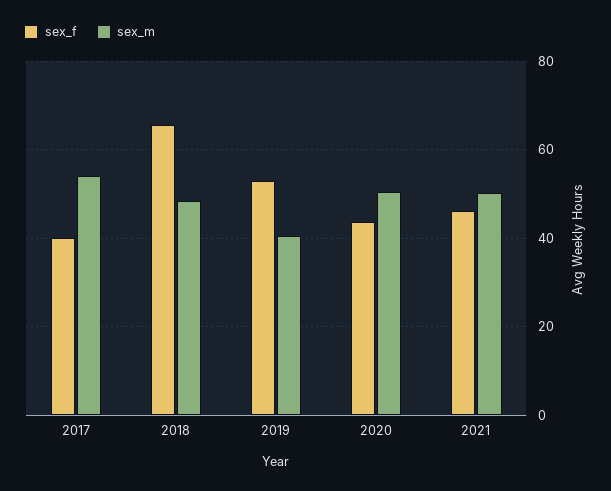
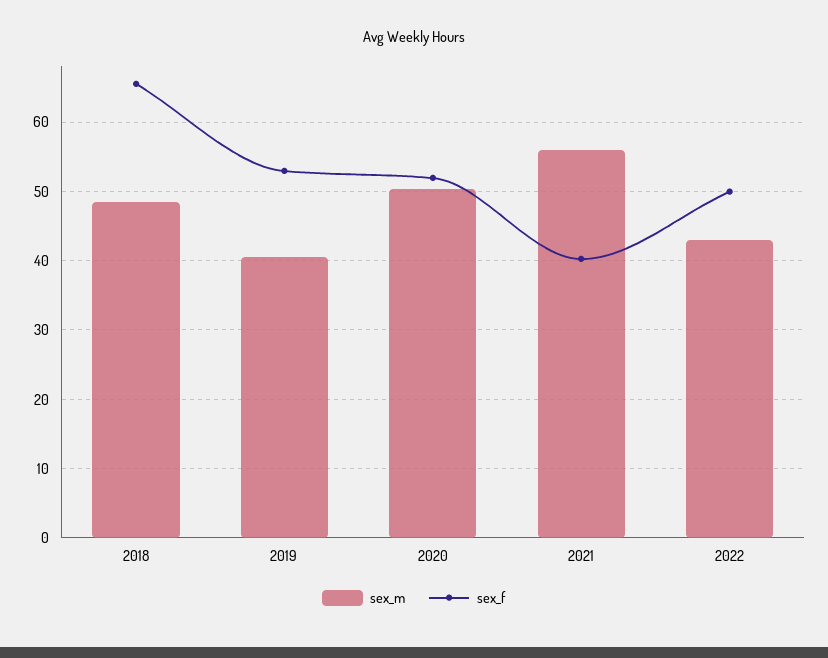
sex_f, 2017: 40 -> none
sex_m, 2017: 54 -> none
sex_f, 2020: 44 -> 52
sex_f, 2021: 46 -> 40
sex_m, 2021: 50 -> 56
sex_m, 2022: none -> 43
sex_f, 2022: none -> 50

